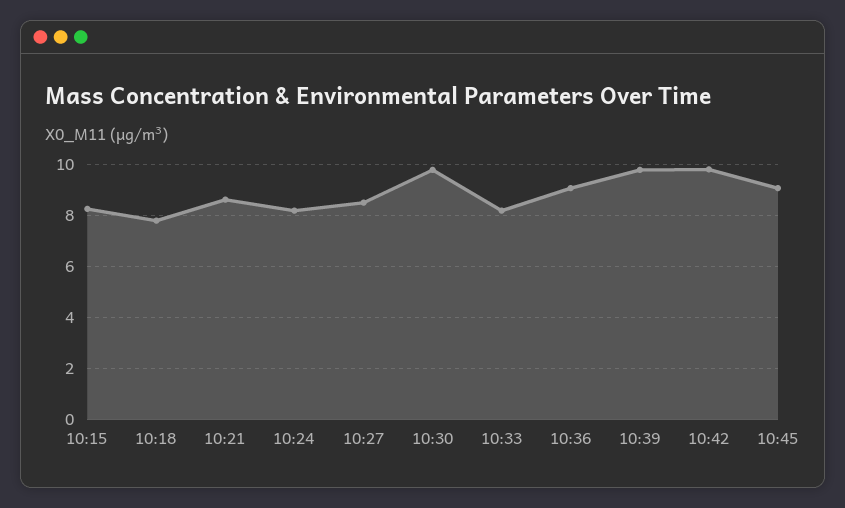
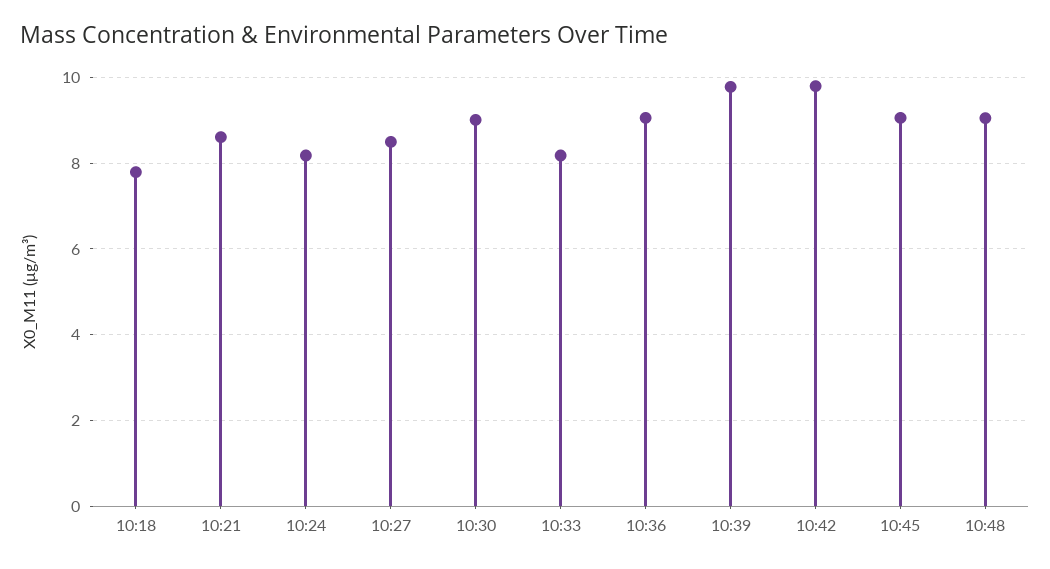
10:15: 8.25 -> none
10:30: 9.75 -> 9
10:48: none -> 9

